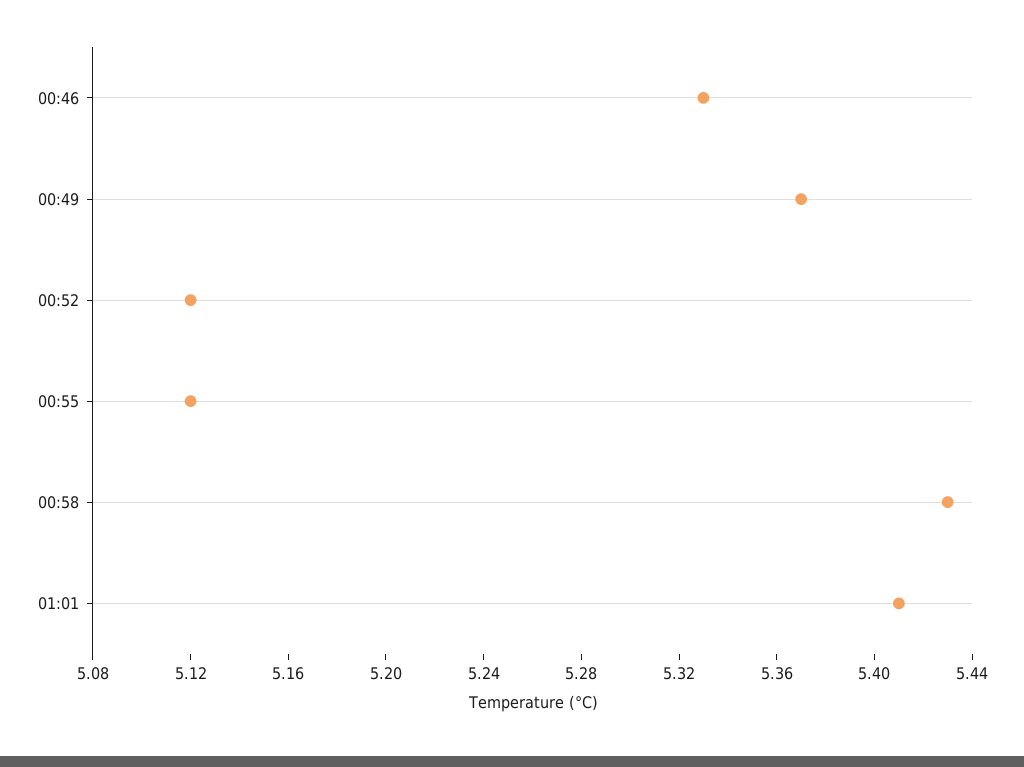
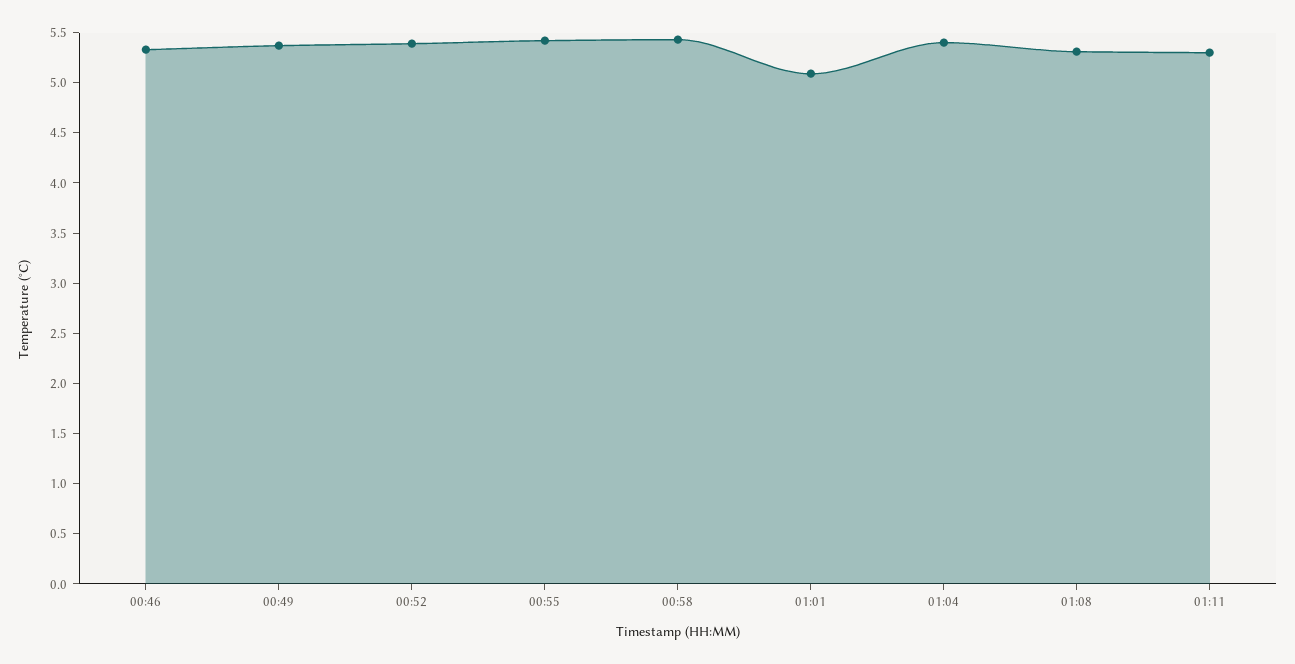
00:52: 5.12 -> 5.4
00:55: 5.12 -> 5.4
01:01: 5.41 -> 5.1
01:04: none -> 5.4
01:08: none -> 5.3
01:11: none -> 5.3

